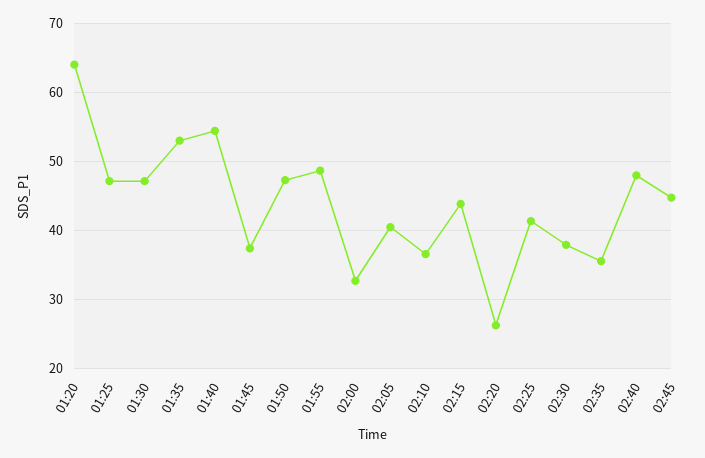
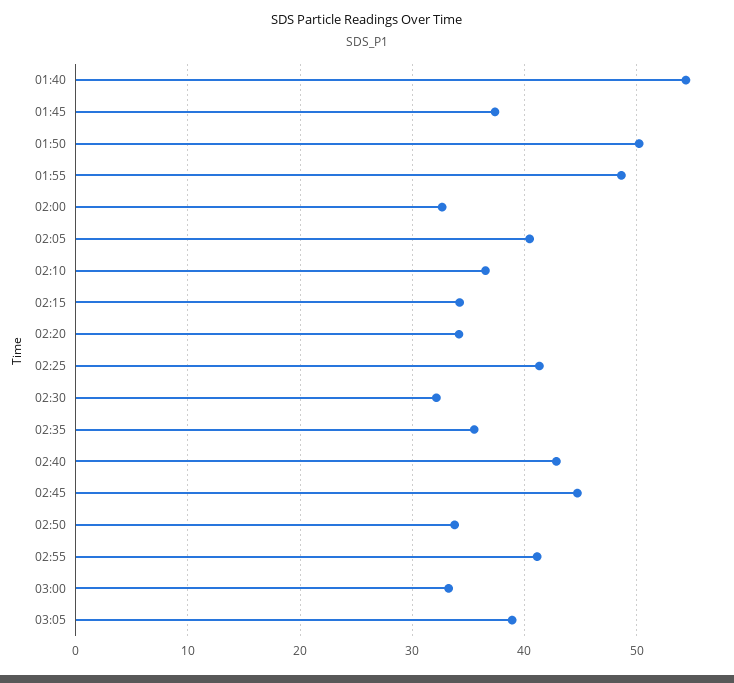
01:20: 64 -> none
01:25: 47 -> none
01:30: 47 -> none
01:35: 53 -> none
01:50: 47 -> 50
02:15: 44 -> 34
02:20: 26 -> 34
02:30: 38 -> 32
02:40: 48 -> 43
02:50: none -> 34
02:55: none -> 41
03:00: none -> 33
03:05: none -> 39

